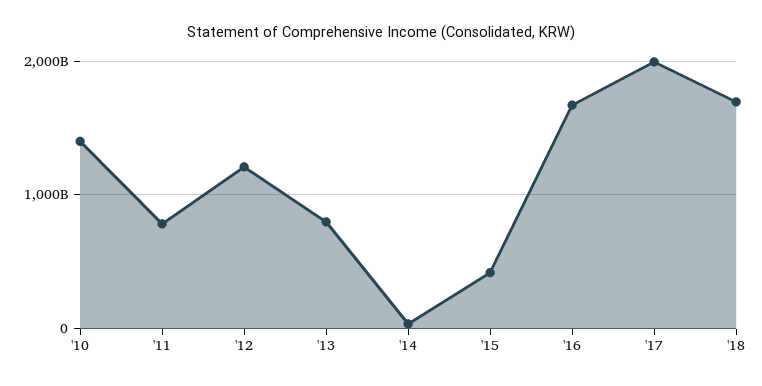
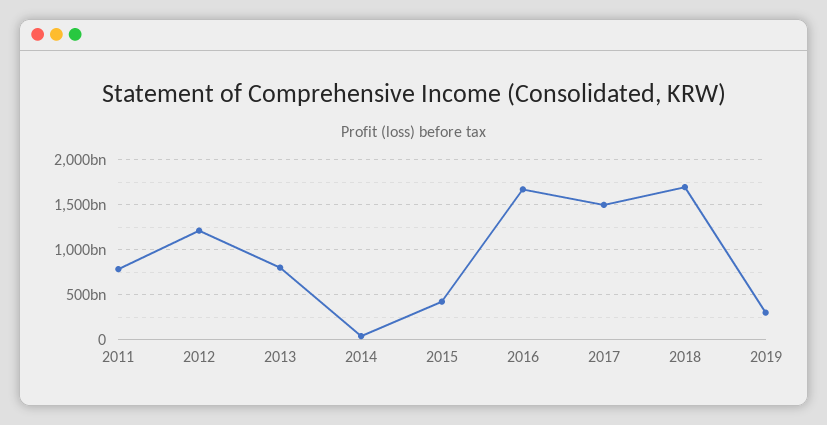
'10: 1400000000000 -> none
'17: 2000000000000 -> 1500000000000
2019: none -> 300000000000

